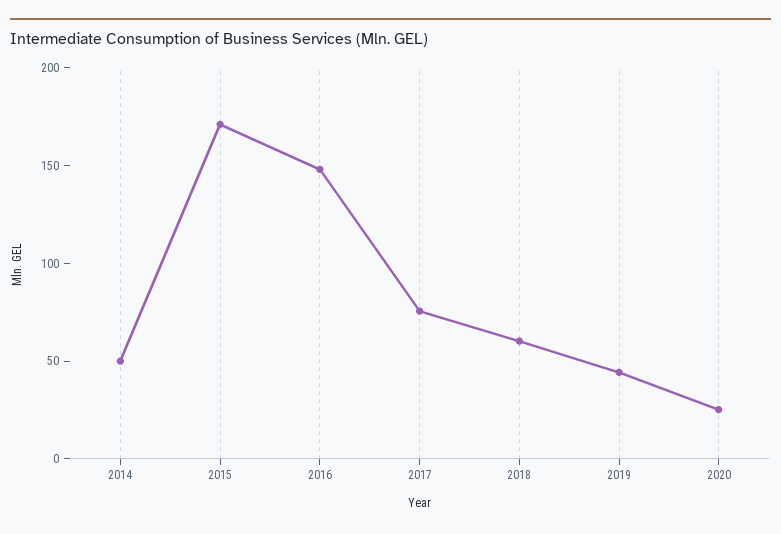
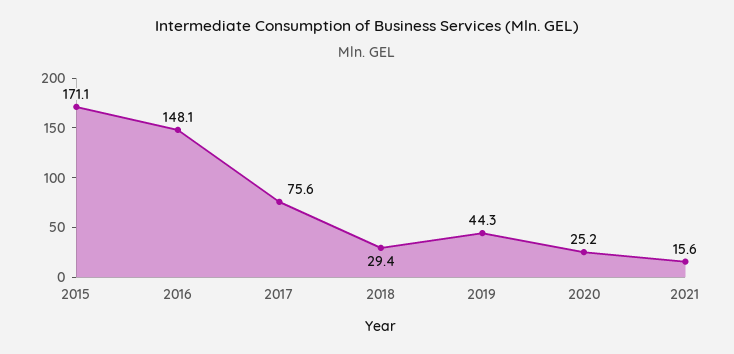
2014: 50 -> none
2018: 60 -> 29.4
2021: none -> 15.6

